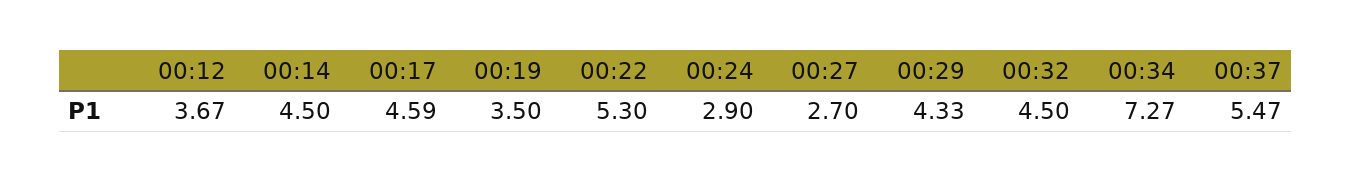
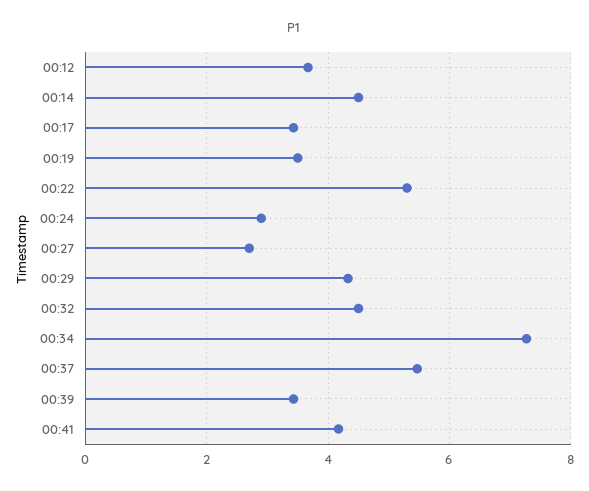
00:17: 4.59 -> 3.4
00:39: none -> 3.4
00:41: none -> 4.2

